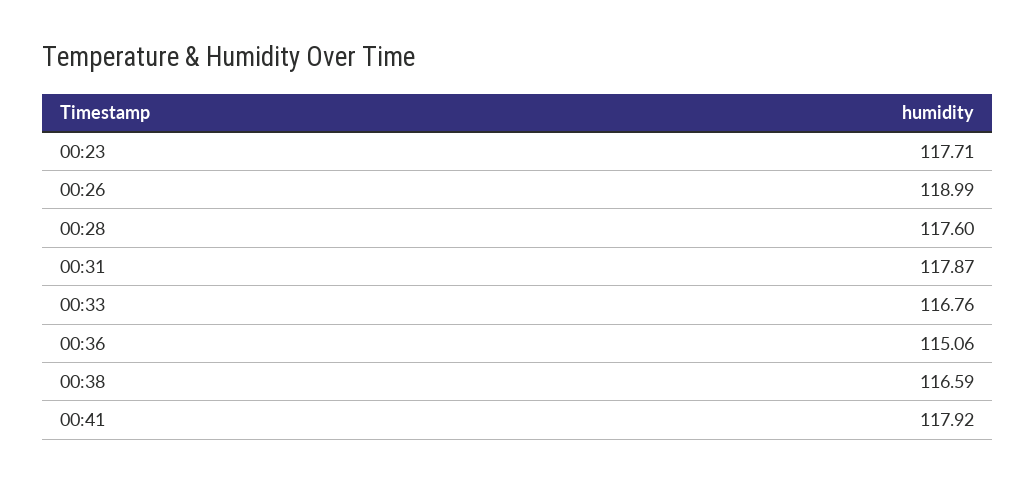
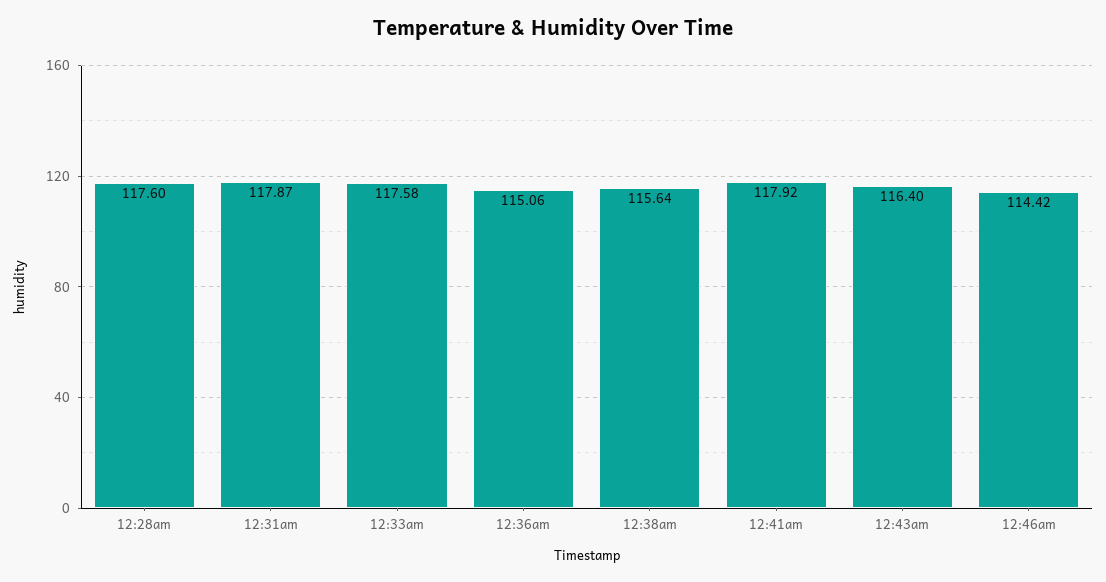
00:23: 117.71 -> none
00:26: 118.99 -> none
00:33: 116.76 -> 117.58
00:38: 116.59 -> 115.64
12:43am: none -> 116.4
12:46am: none -> 114.42

